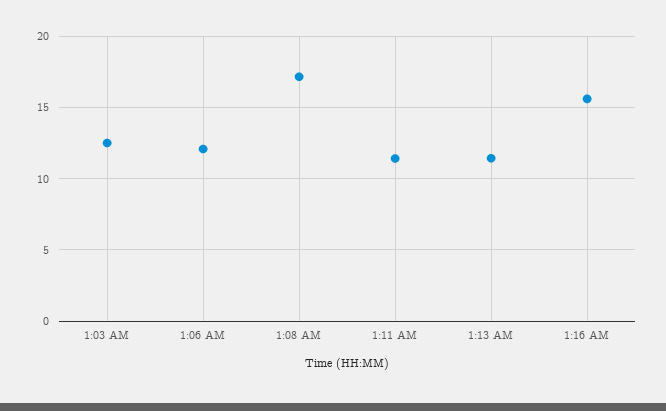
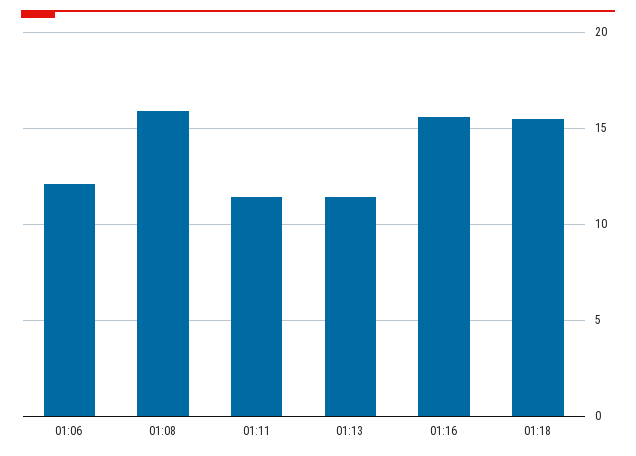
1:03 AM: 12.5 -> none
1:08 AM: 17 -> 16
01:18: none -> 15.5

